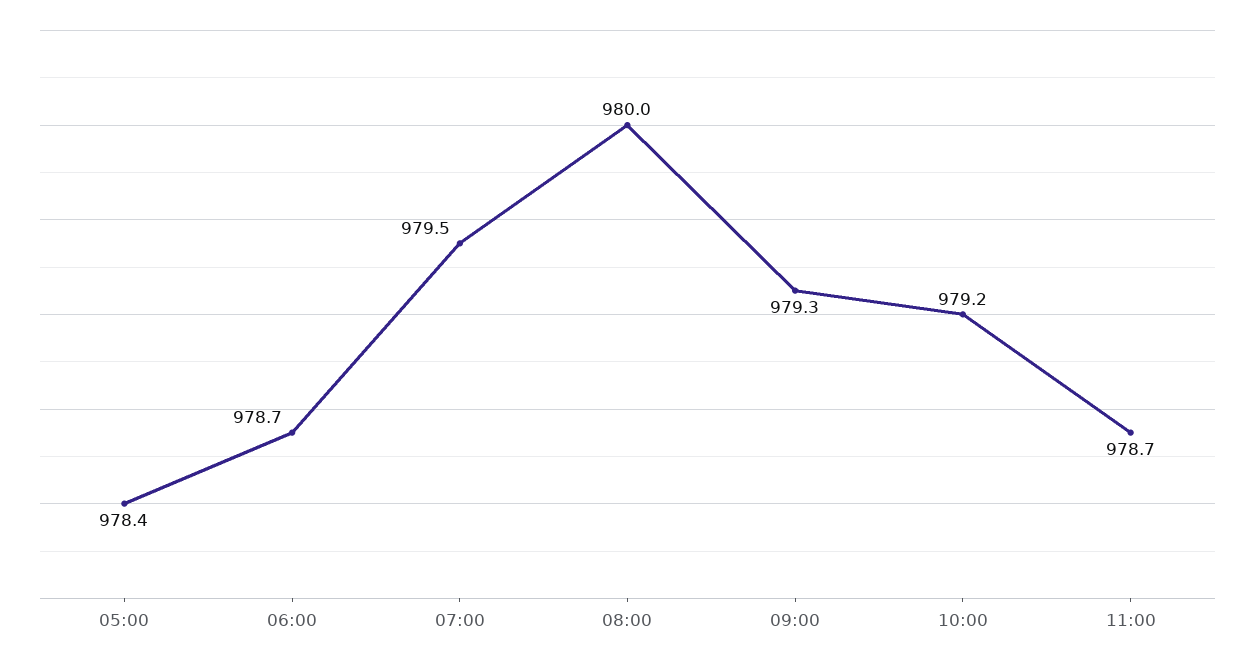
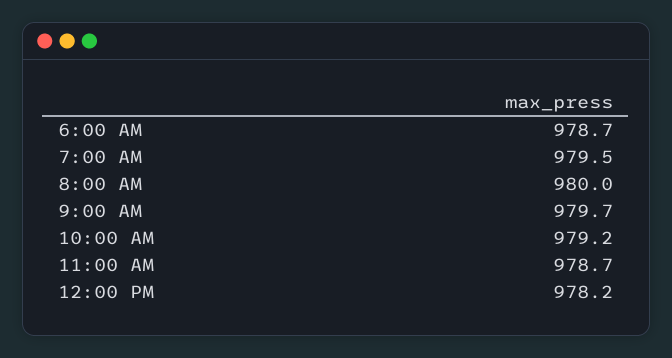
05:00: 978.4 -> none
09:00: 979.3 -> 979.7
12:00 PM: none -> 978.2

